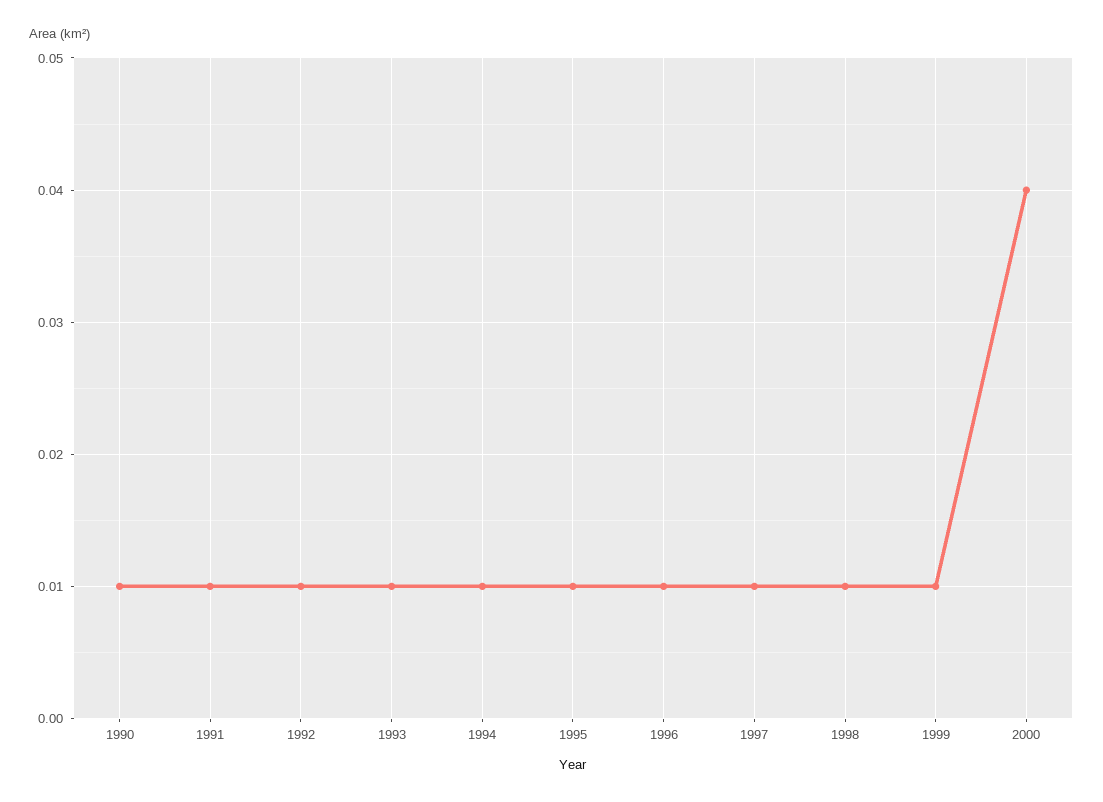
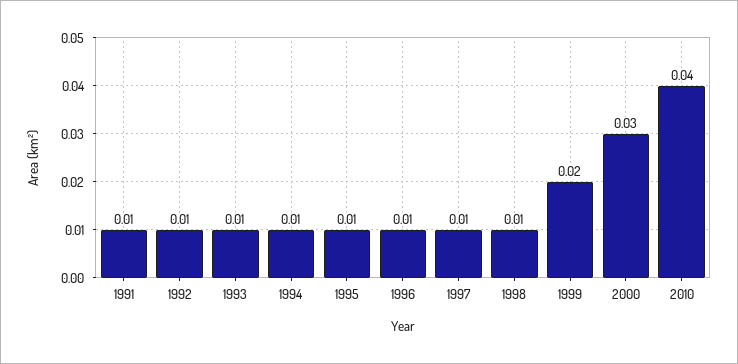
1990: 0.01 -> none
1999: 0.01 -> 0.02
2000: 0.04 -> 0.03
2010: none -> 0.04

